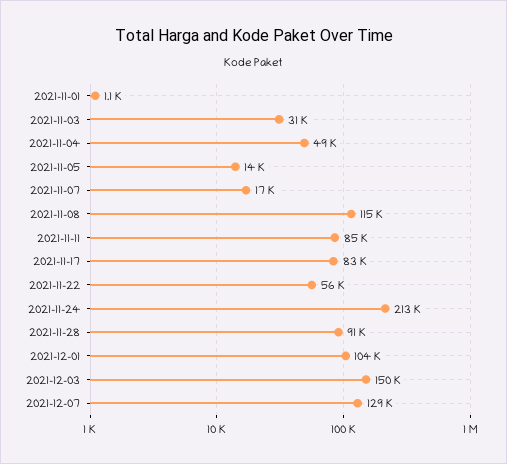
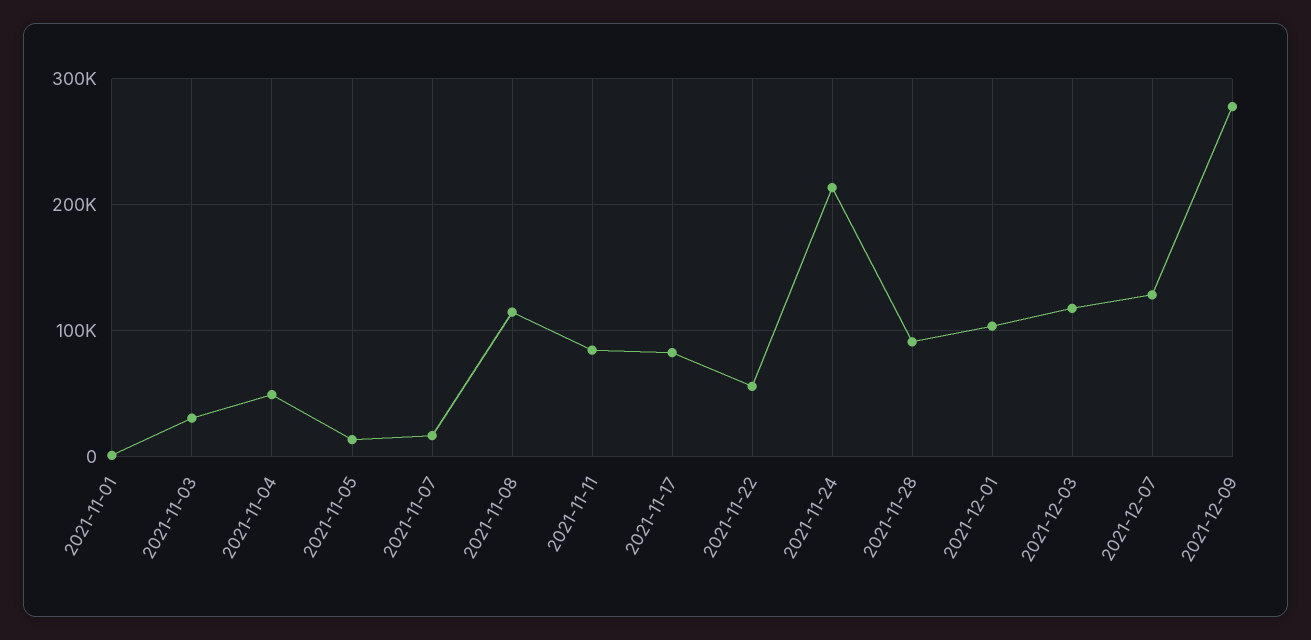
2021-12-03: 150000 -> 120000
2021-12-09: none -> 280000

